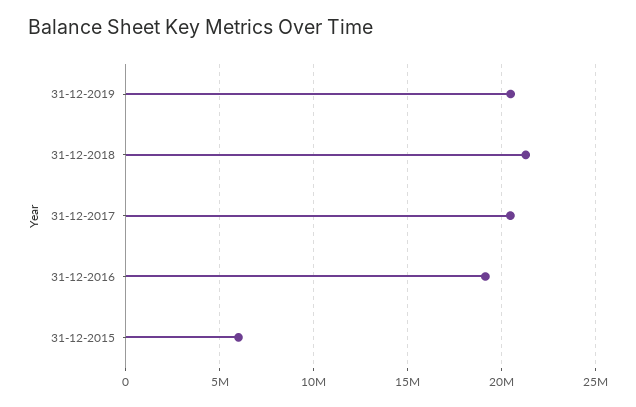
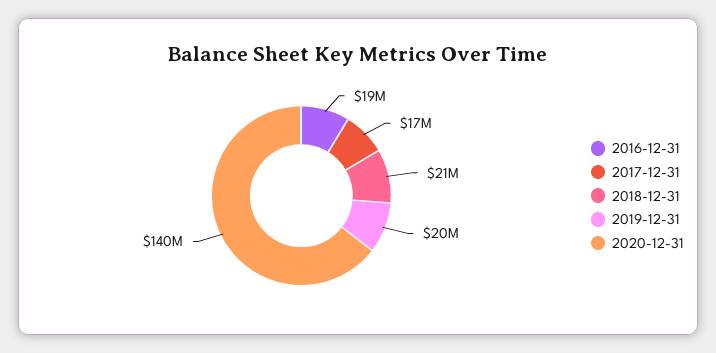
31-12-2017: 20500000 -> 17000000
31-12-2015: 6000000 -> none
2020-12-31: none -> 140000000

